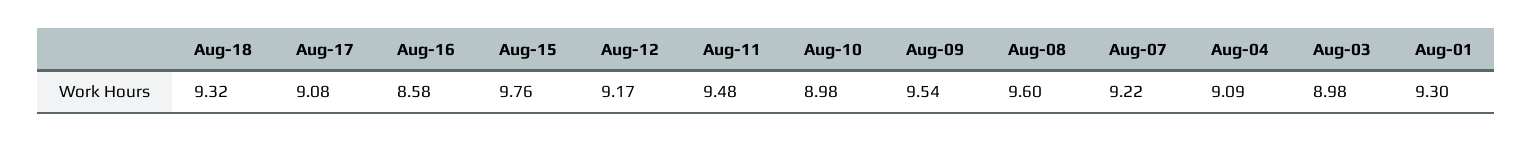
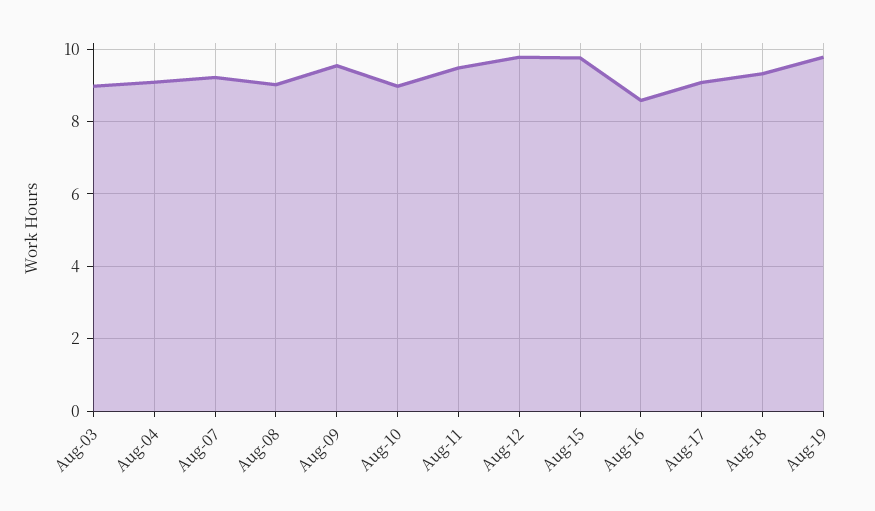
Aug-12: 9.17 -> 9.8
Aug-08: 9.6 -> 9
Aug-01: 9.3 -> none
Aug-19: none -> 9.8

